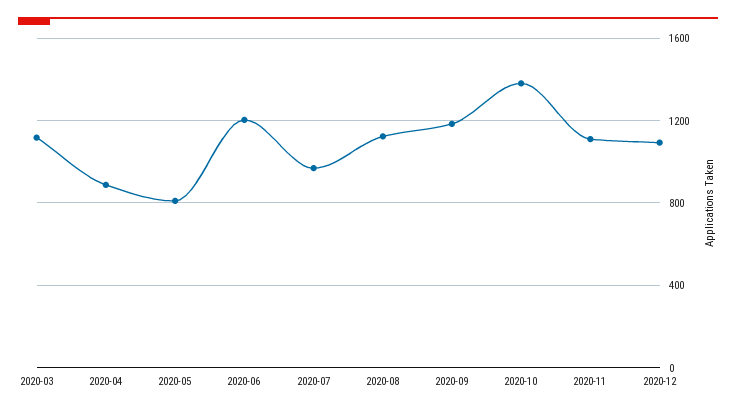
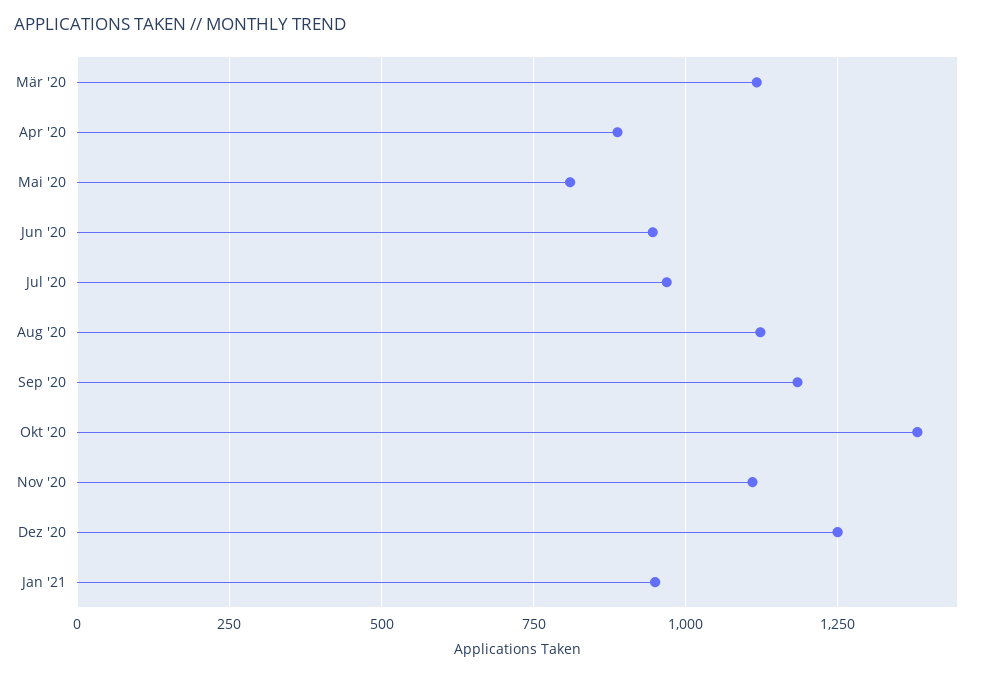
2020-06: 1200 -> 950
2020-12: 1100 -> 1250
Jan '21: none -> 950

